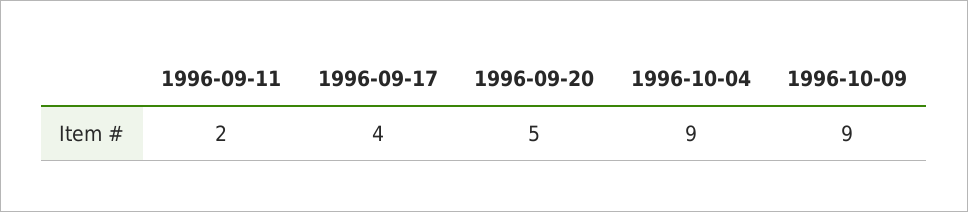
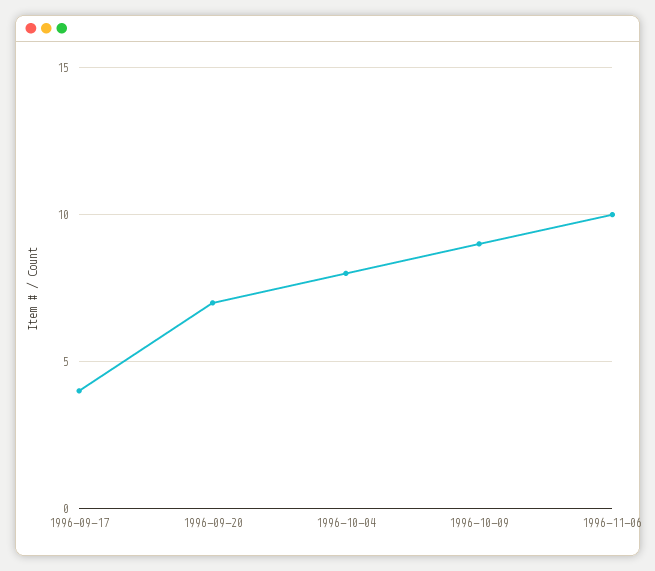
1996-09-11: 2 -> none
1996-09-20: 5 -> 7
1996-10-04: 9 -> 8
1996-11-06: none -> 10

